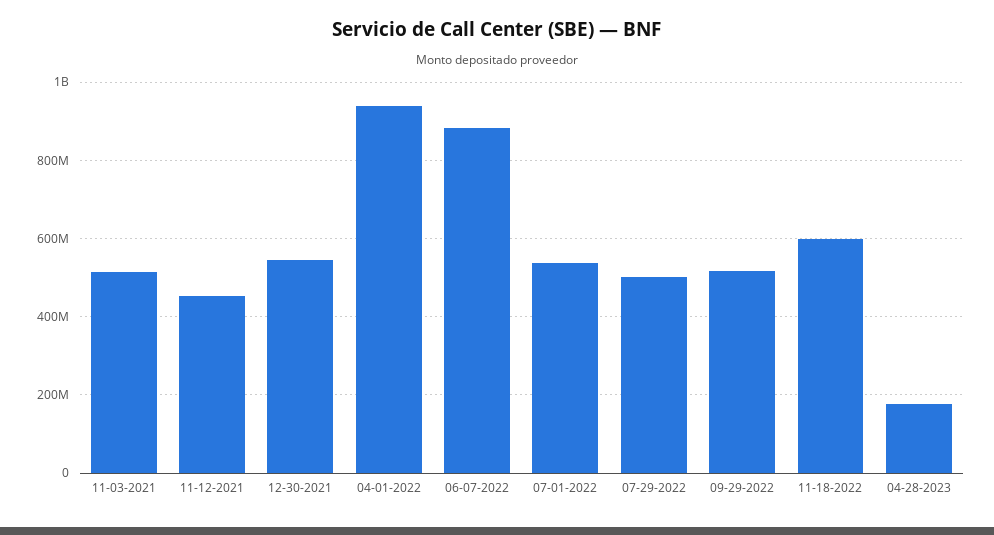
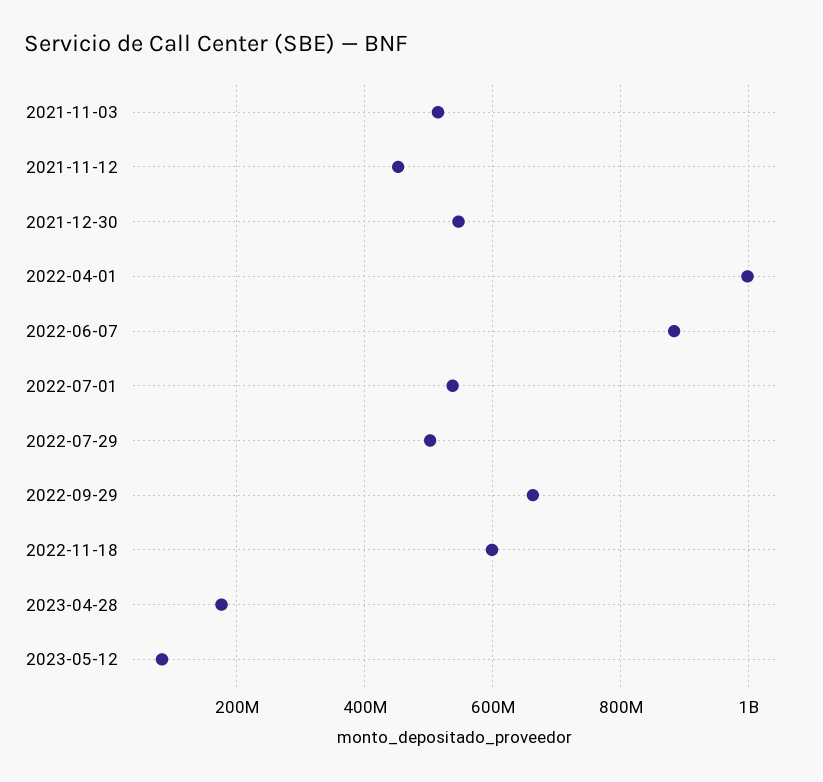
04-01-2022: 940000000 -> 1000000000
09-29-2022: 520000000 -> 660000000
2023-05-12: none -> 80000000

